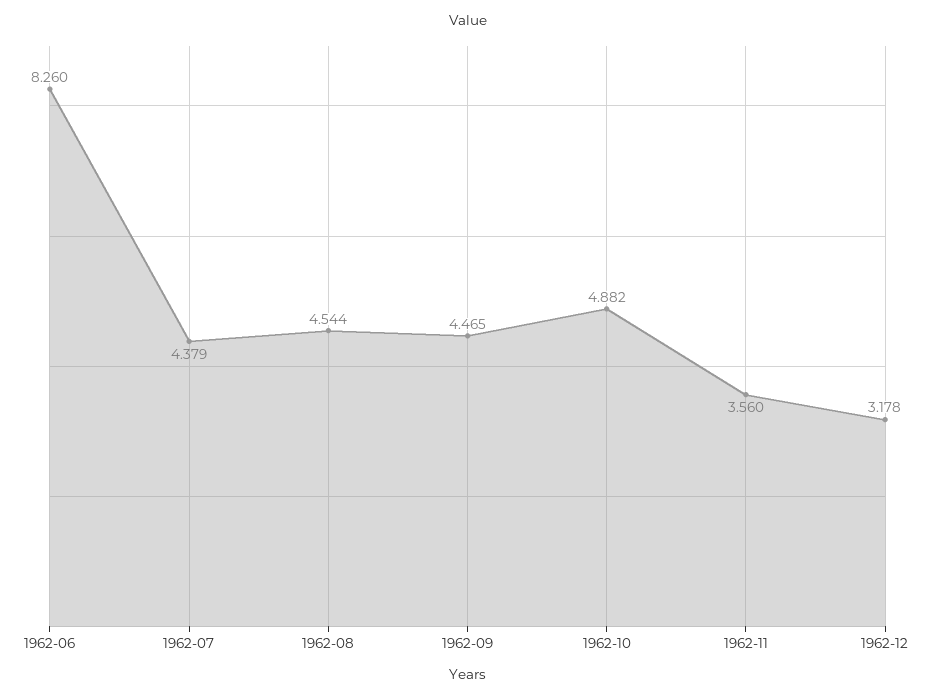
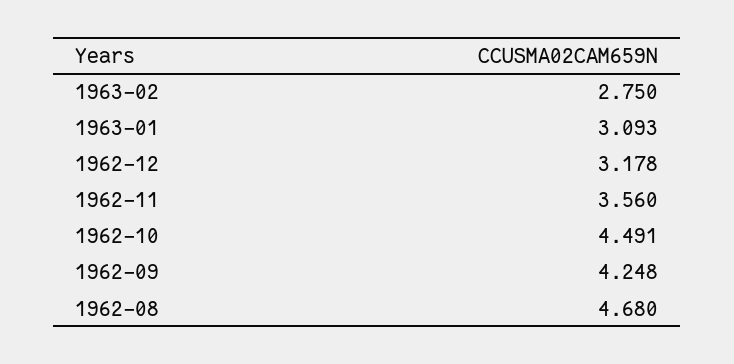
1962-06: 8.26 -> none
1962-07: 4.379 -> none
1962-08: 4.544 -> 4.68
1962-09: 4.465 -> 4.248
1962-10: 4.882 -> 4.491
1963-02: none -> 2.75
1963-01: none -> 3.093

